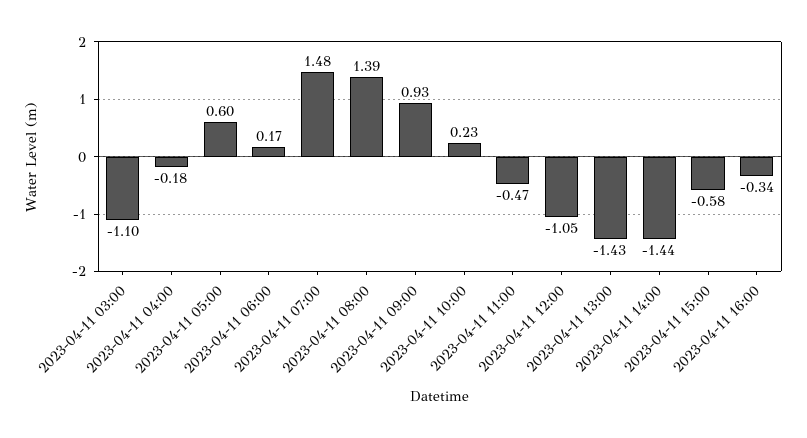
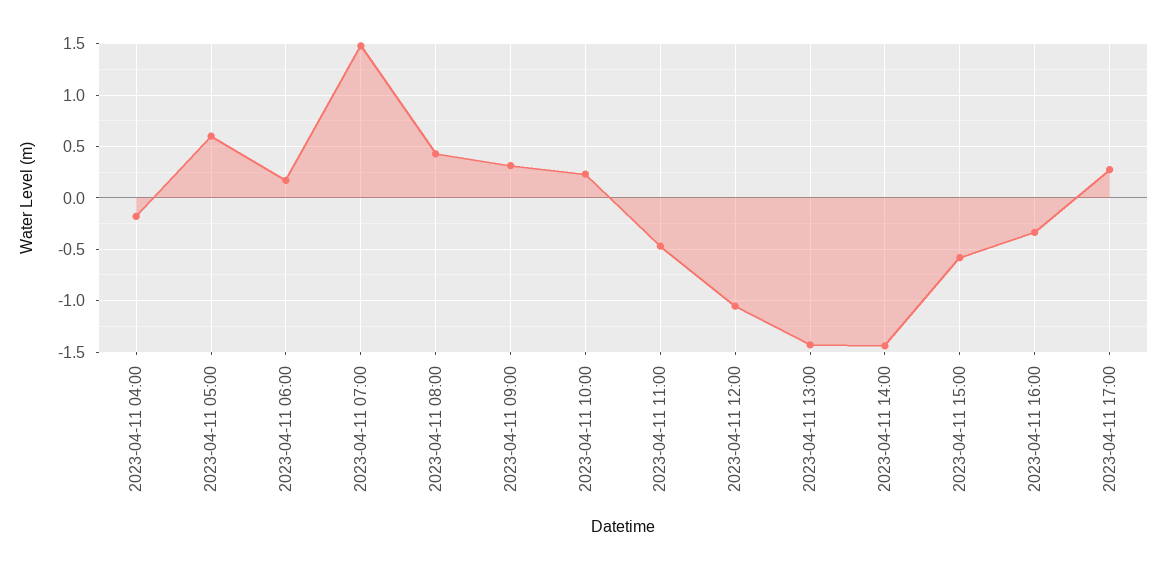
2023-04-11 03:00: -1.1 -> none
2023-04-11 08:00: 1.39 -> 0.4
2023-04-11 09:00: 0.93 -> 0.3
2023-04-11 17:00: none -> 0.3

